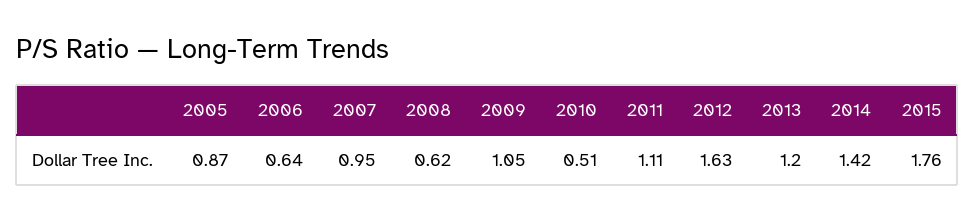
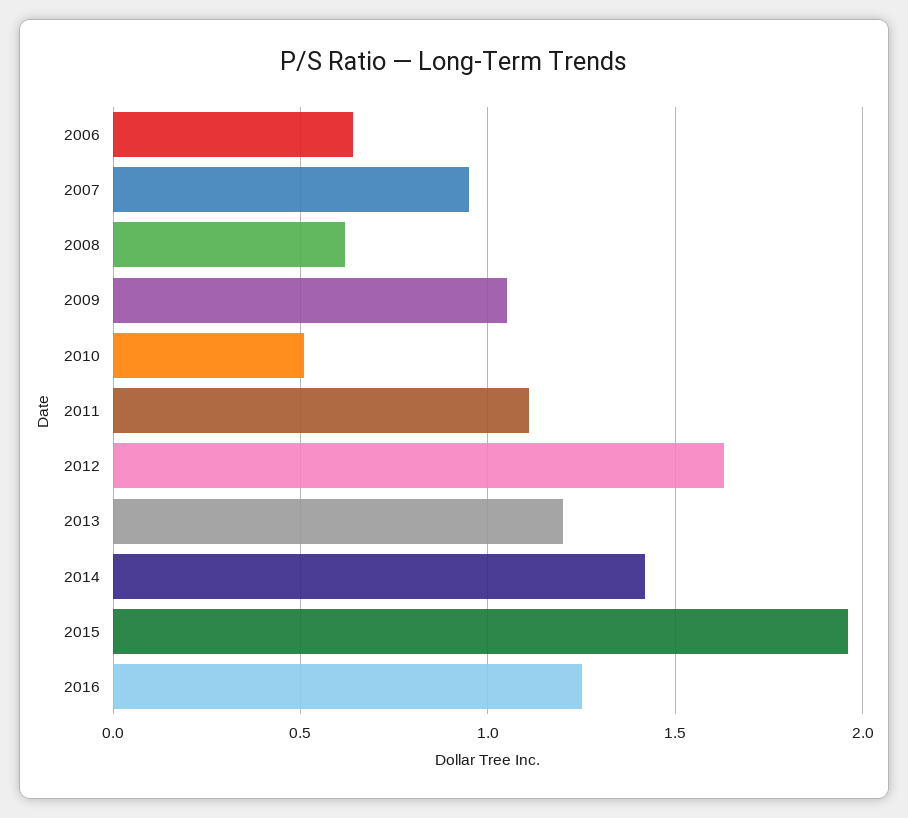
2005: 0.87 -> none
2015: 1.76 -> 1.95
2016: none -> 1.25

